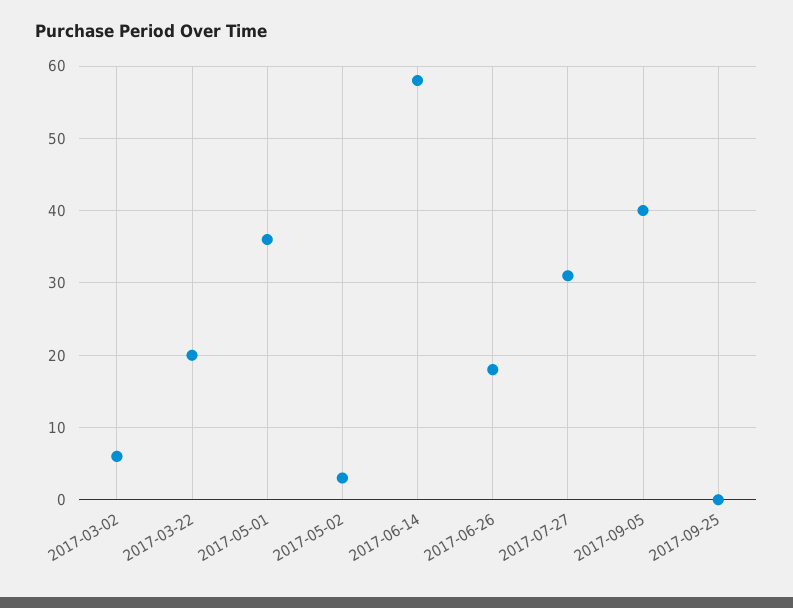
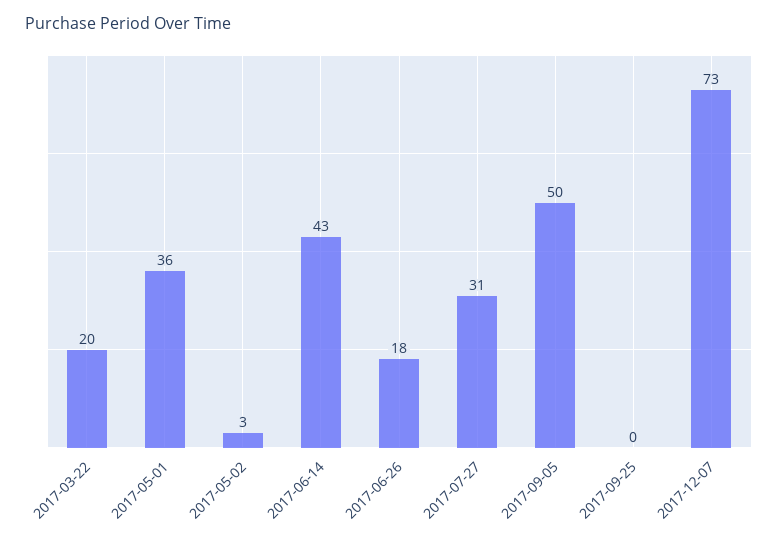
2017-03-02: 6 -> none
2017-06-14: 58 -> 43
2017-09-05: 40 -> 50
2017-12-07: none -> 73

